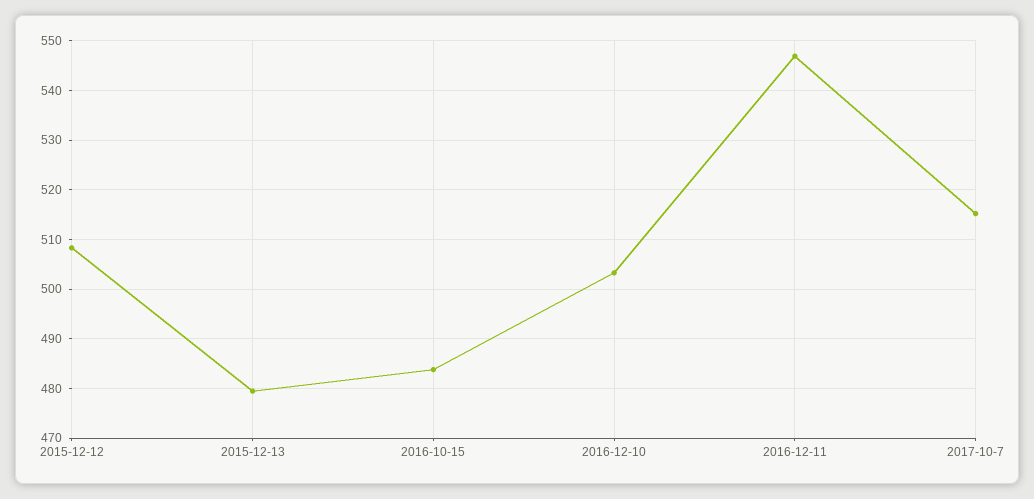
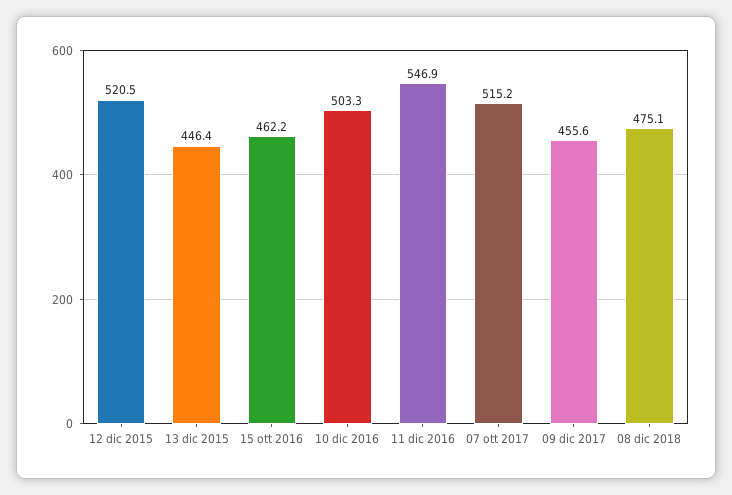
2015-12-12: 508 -> 520.5
2015-12-13: 480 -> 446.4
2016-10-15: 484 -> 462.2
09 dic 2017: none -> 455.6
08 dic 2018: none -> 475.1

